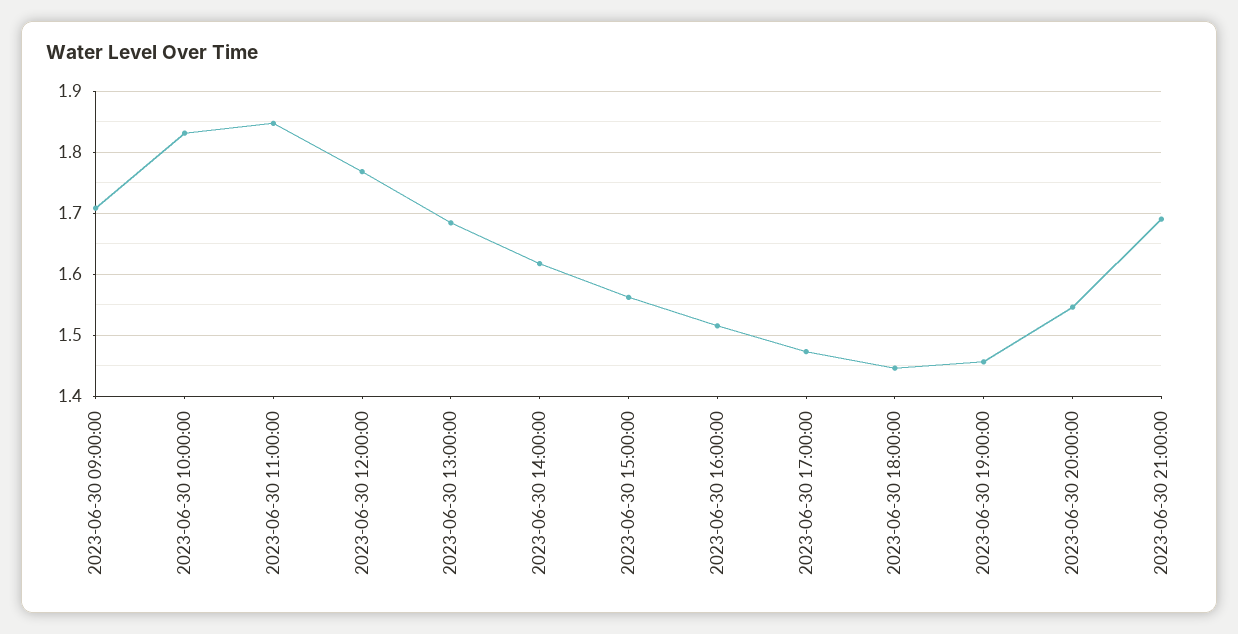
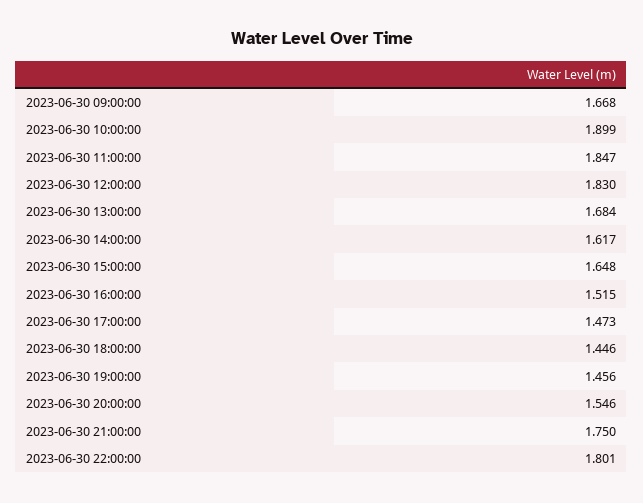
2023-06-30 09:00:00: 1.71 -> 1.668
2023-06-30 10:00:00: 1.83 -> 1.899
2023-06-30 12:00:00: 1.77 -> 1.83
2023-06-30 15:00:00: 1.56 -> 1.648
2023-06-30 21:00:00: 1.69 -> 1.75
2023-06-30 22:00:00: none -> 1.801

